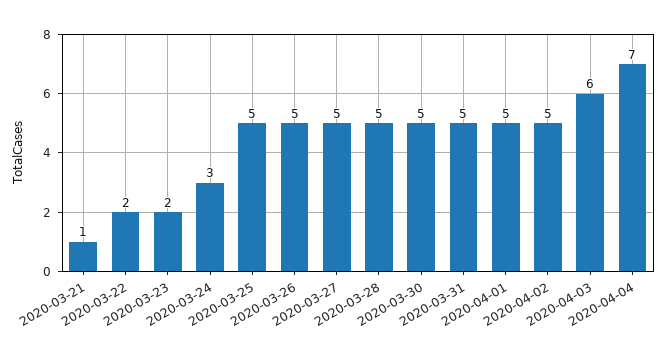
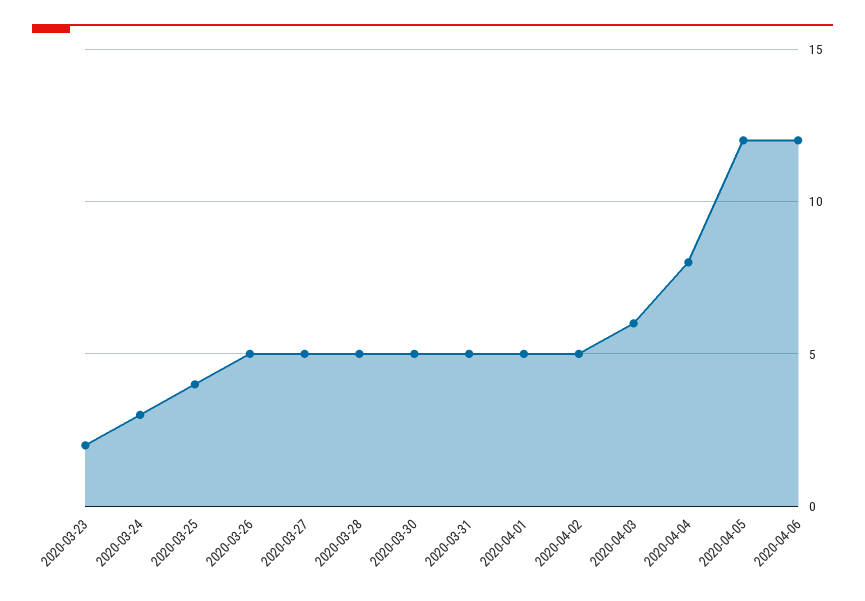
2020-03-21: 1 -> none
2020-03-22: 2 -> none
2020-03-25: 5 -> 4
2020-04-04: 7 -> 8
2020-04-05: none -> 12
2020-04-06: none -> 12

